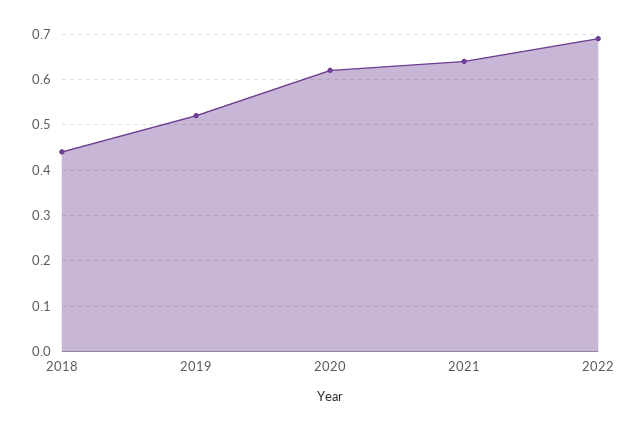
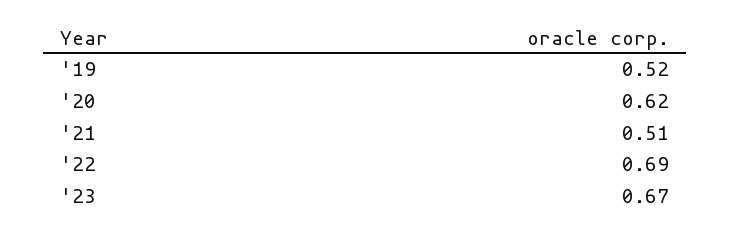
2018: 0.45 -> none
2021: 0.65 -> 0.51
'23: none -> 0.67

